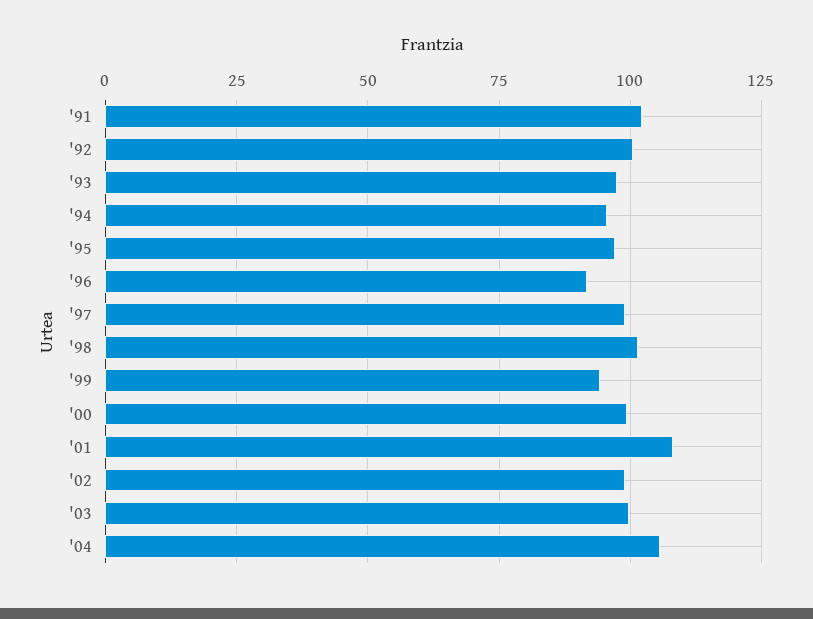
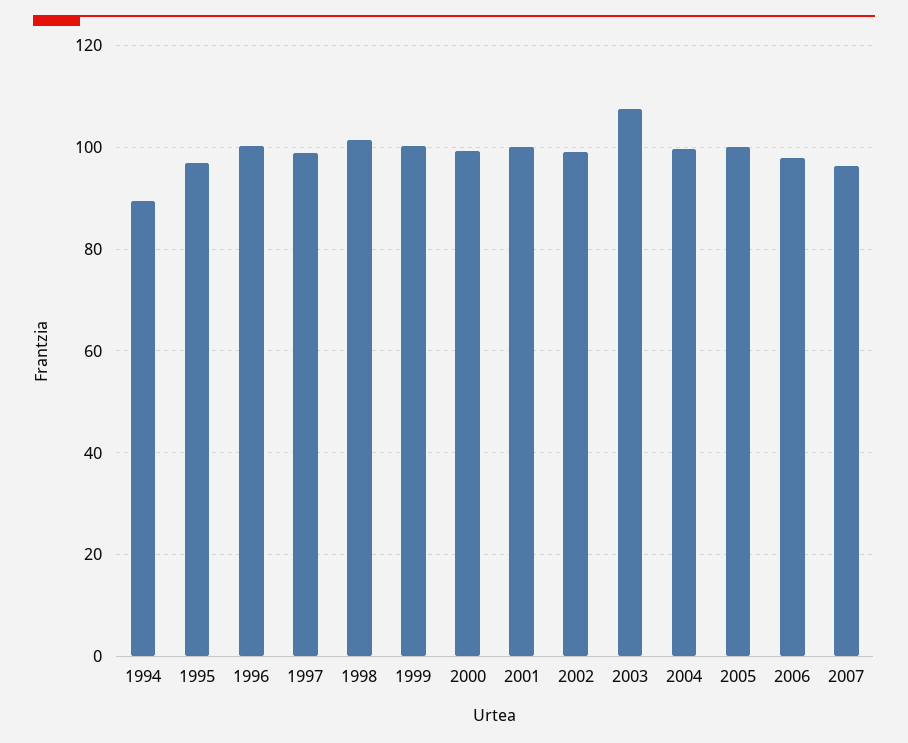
'91: 102.5 -> none
'92: 100 -> none
'93: 97.5 -> none
'94: 95 -> 90
'96: 92.5 -> 100
'99: 95 -> 100
'01: 107.5 -> 100
'03: 100 -> 108
'04: 105 -> 100
2005: none -> 100
2006: none -> 98
2007: none -> 96

